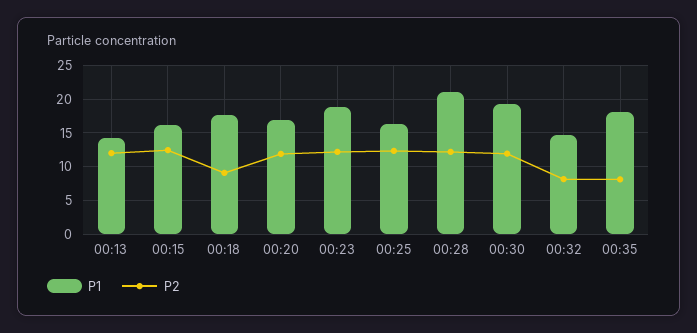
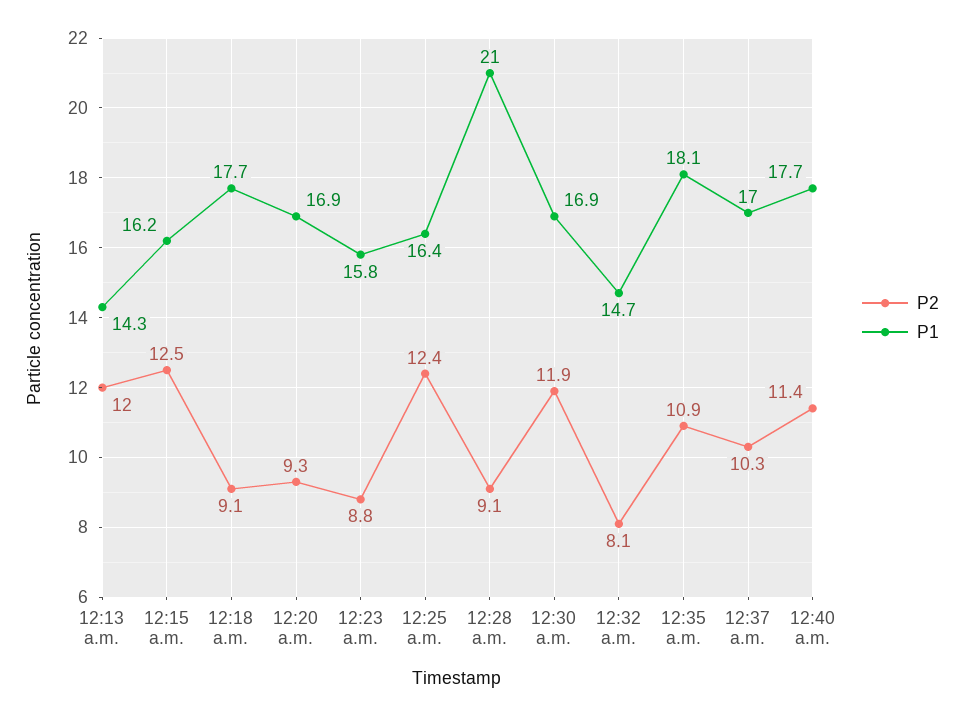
P2, 00:20: 12 -> 9.3
P1, 00:23: 19 -> 15.8
P2, 00:23: 12 -> 8.8
P2, 00:28: 12 -> 9.1
P1, 00:30: 19 -> 16.9
P2, 00:35: 8 -> 10.9
P2, 12:37 a.m.: none -> 10.3
P1, 12:37 a.m.: none -> 17
P2, 12:40 a.m.: none -> 11.4
P1, 12:40 a.m.: none -> 17.7

